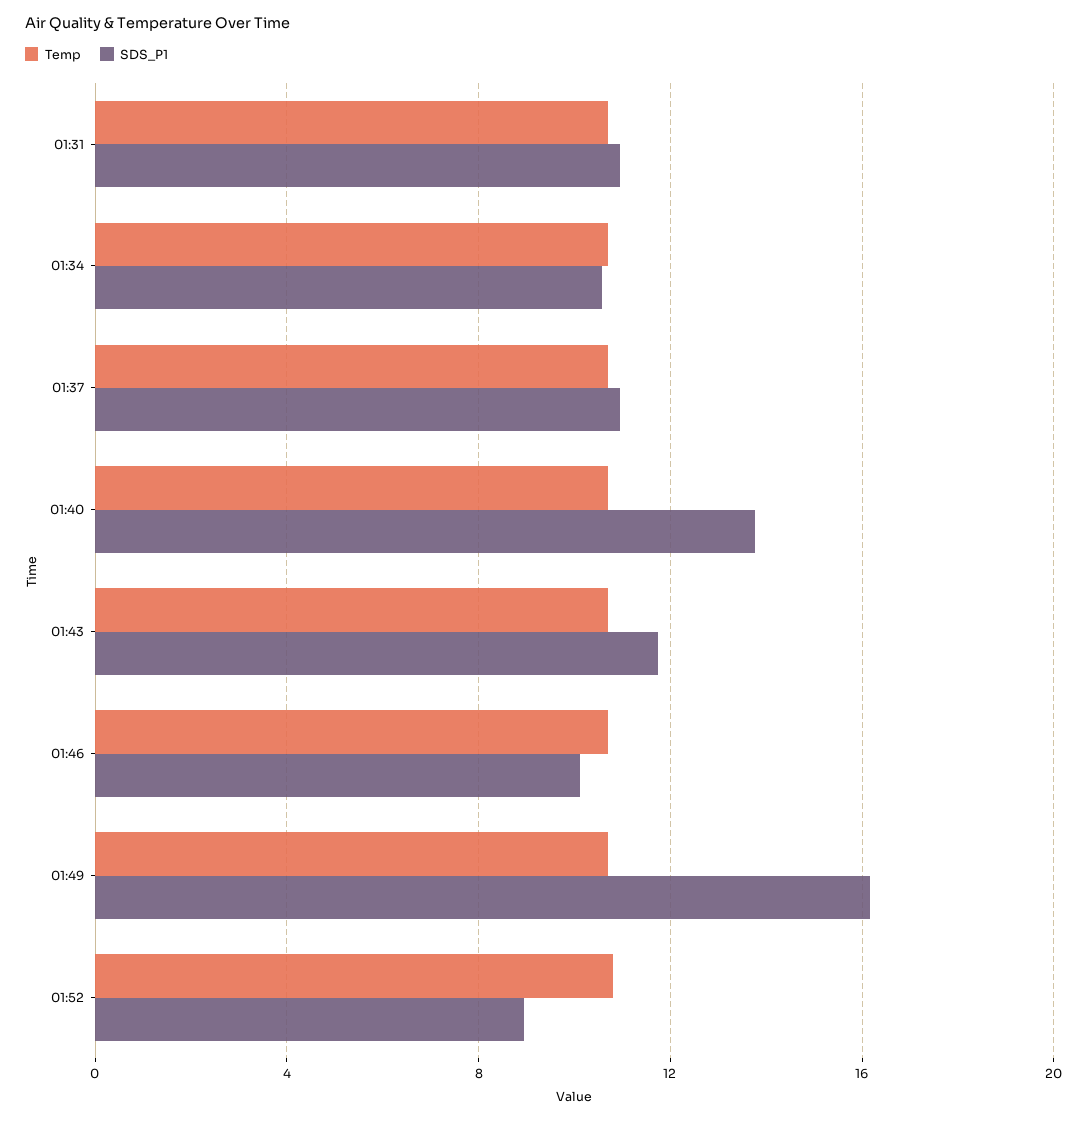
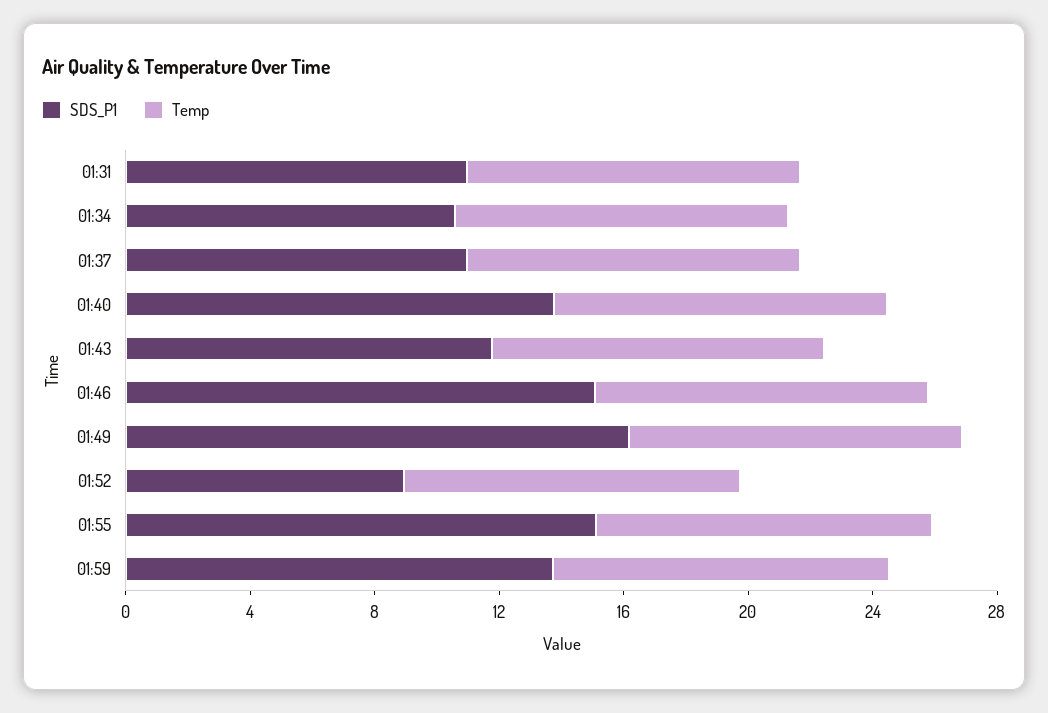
SDS_P1, 01:46: 10 -> 15
SDS_P1, 01:55: none -> 15
Temp, 01:55: none -> 11
SDS_P1, 01:59: none -> 14
Temp, 01:59: none -> 11

